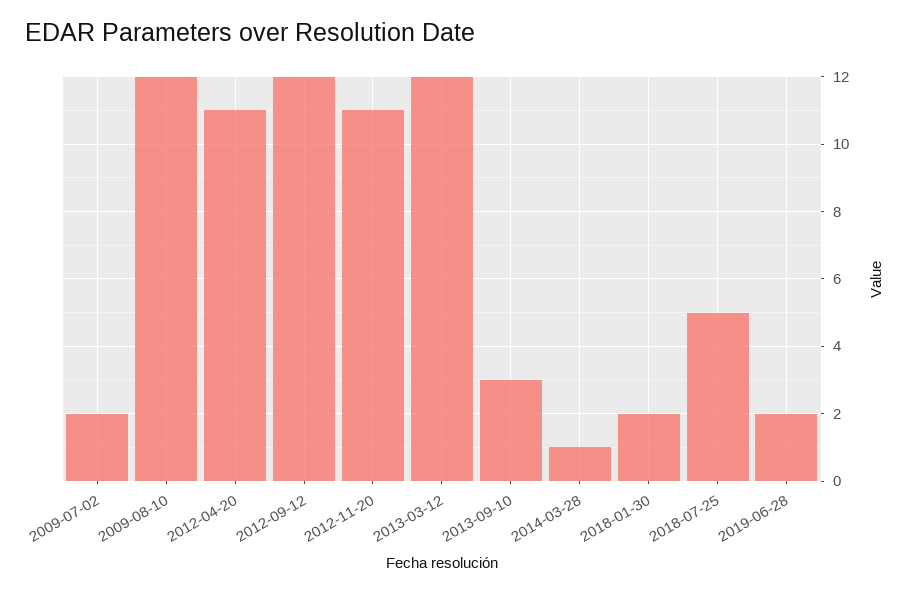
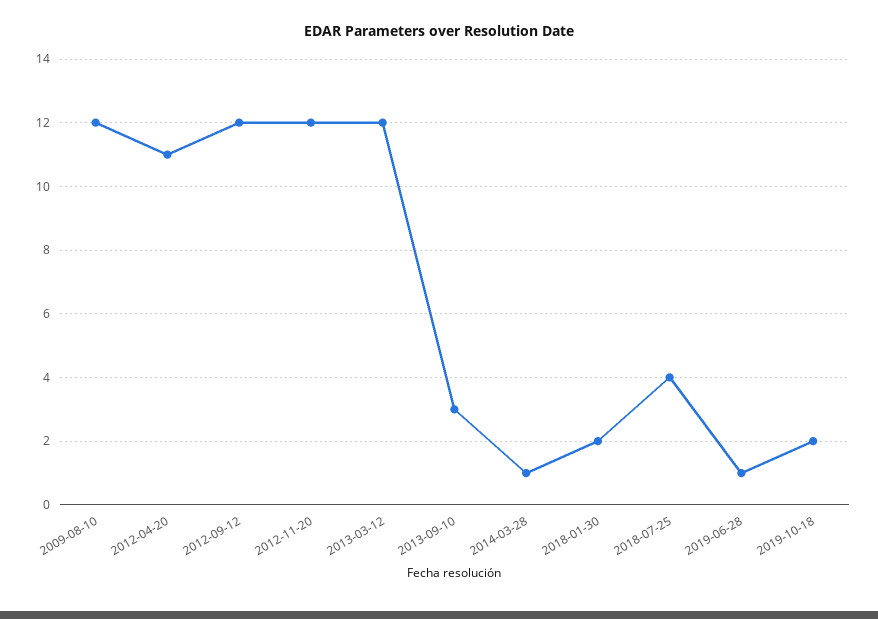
2009-07-02: 2 -> none
2012-11-20: 11 -> 12
2018-07-25: 5 -> 4
2019-06-28: 2 -> 1
2019-10-18: none -> 2

